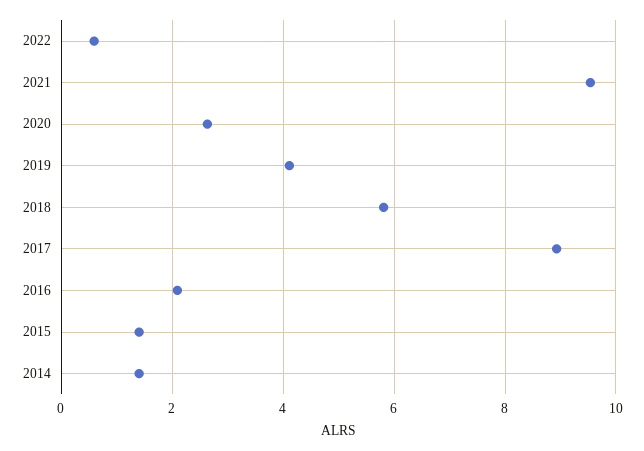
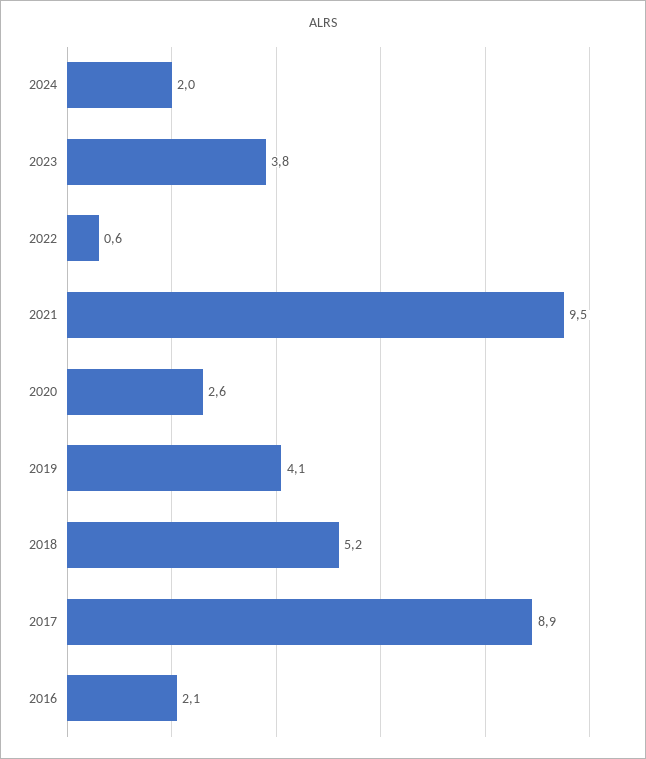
2018: 5.8 -> 5.2
2015: 1.4 -> none
2014: 1.4 -> none
2024: none -> 2
2023: none -> 3.8

